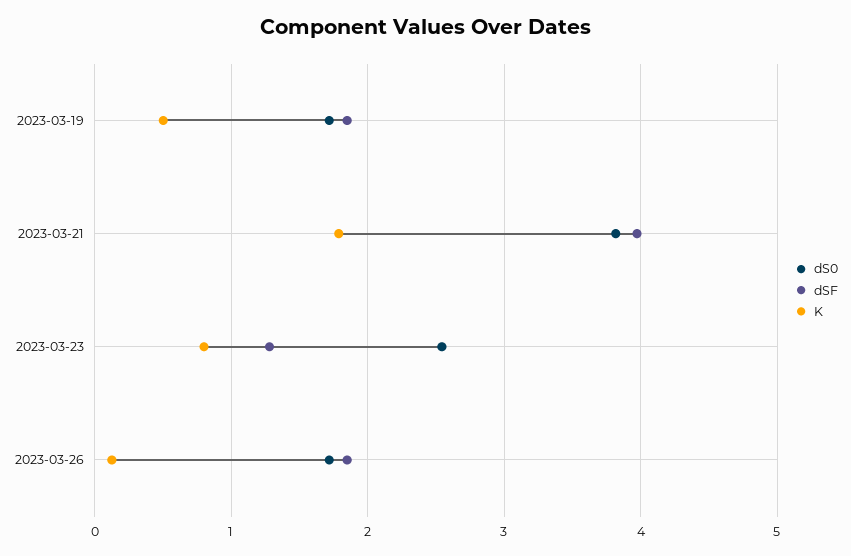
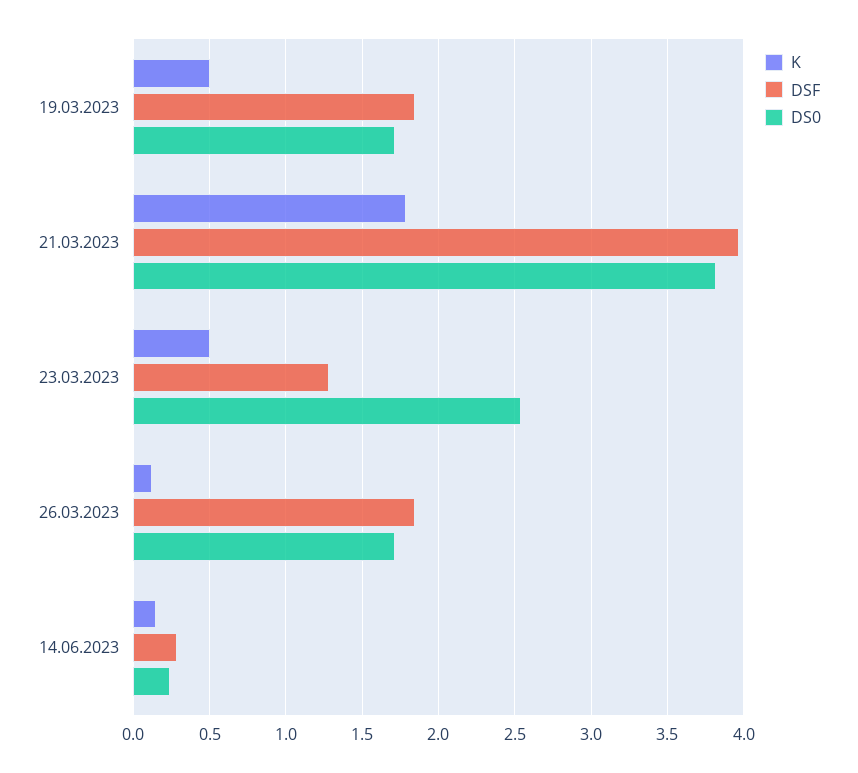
K, 2023-03-23: 0.8 -> 0.5
K, 14.06.2023: none -> 0.15
dSF, 14.06.2023: none -> 0.3
dS0, 14.06.2023: none -> 0.25

